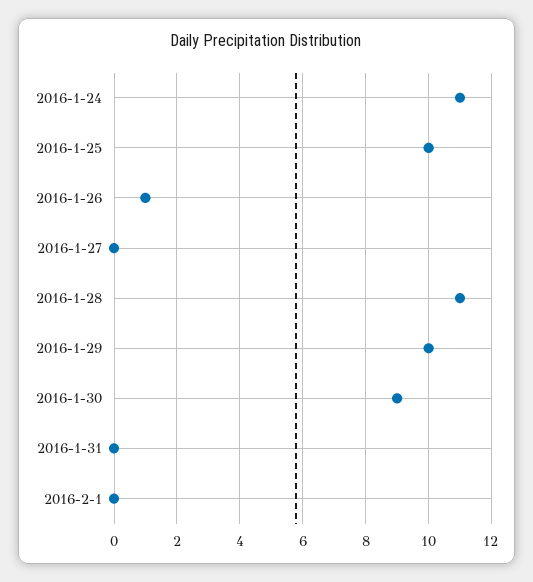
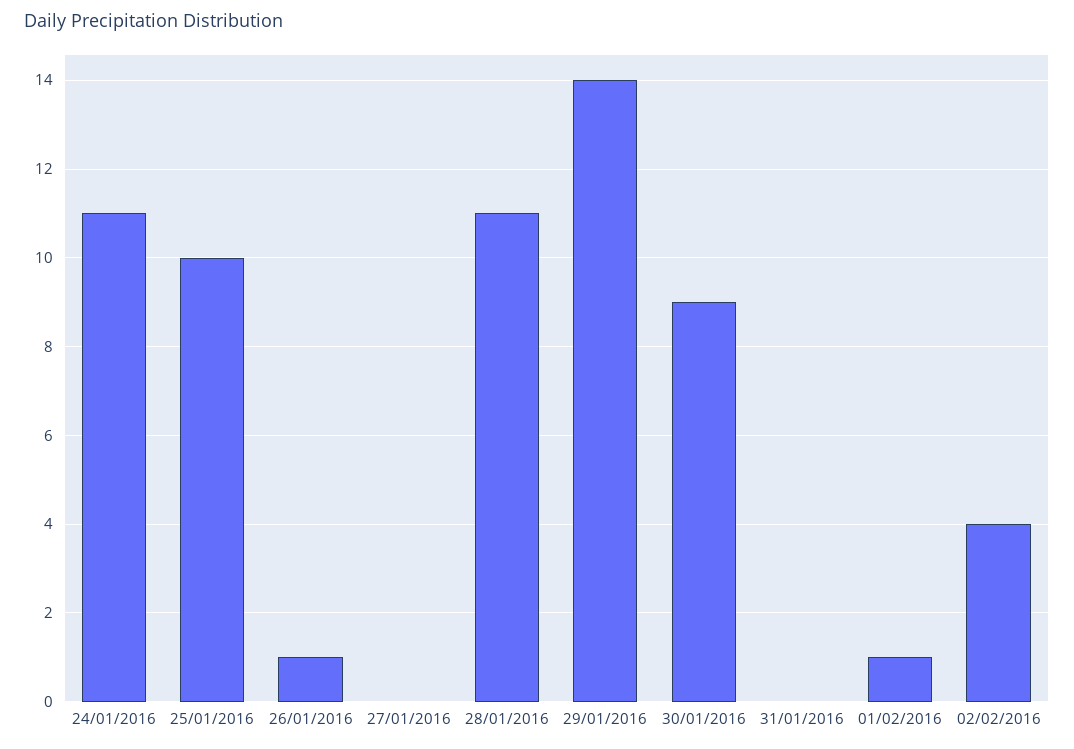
2016-1-29: 10 -> 14
2016-2-1: 0 -> 1
02/02/2016: none -> 4

